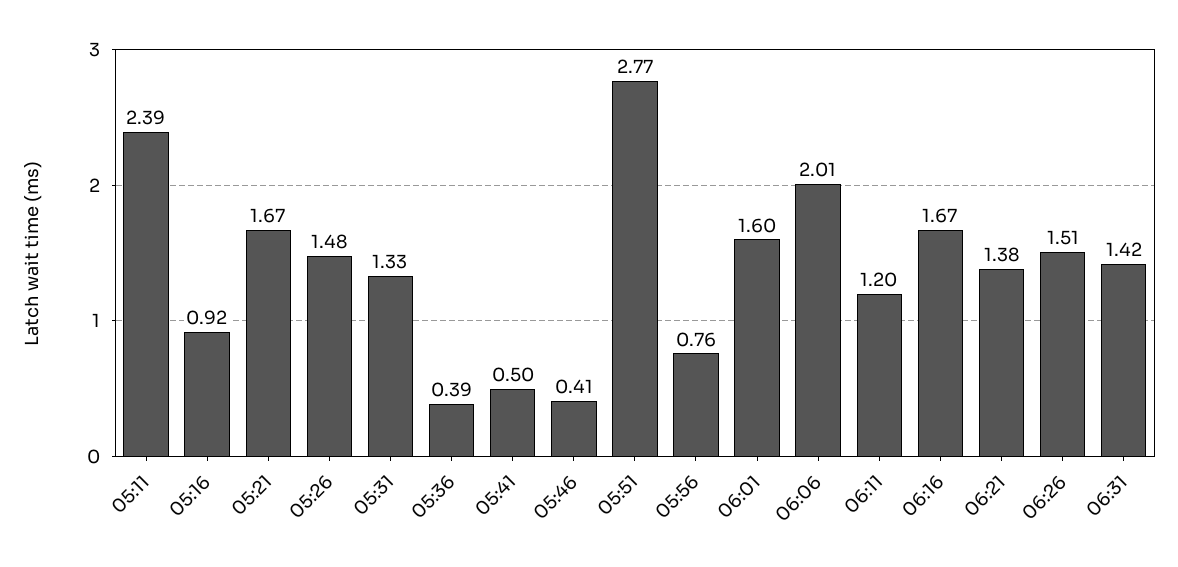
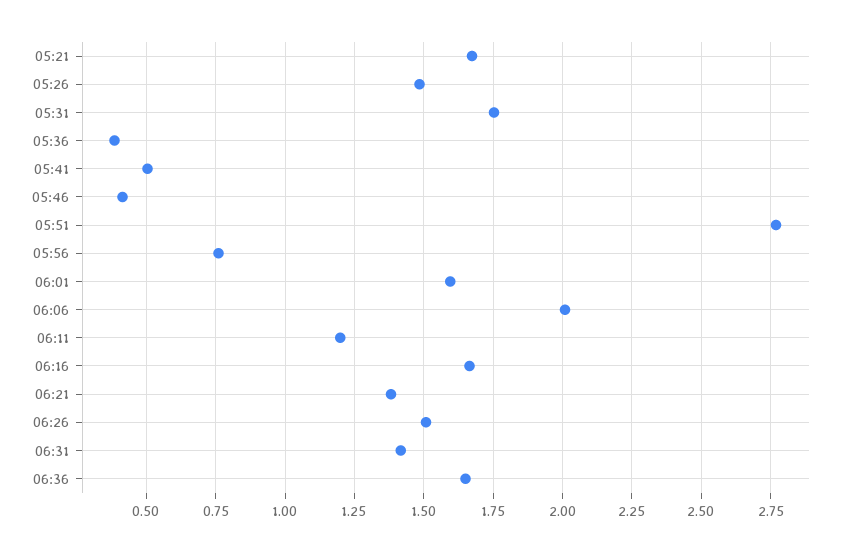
05:11: 2.39 -> none
05:16: 0.92 -> none
05:31: 1.33 -> 1.75
06:36: none -> 1.65

